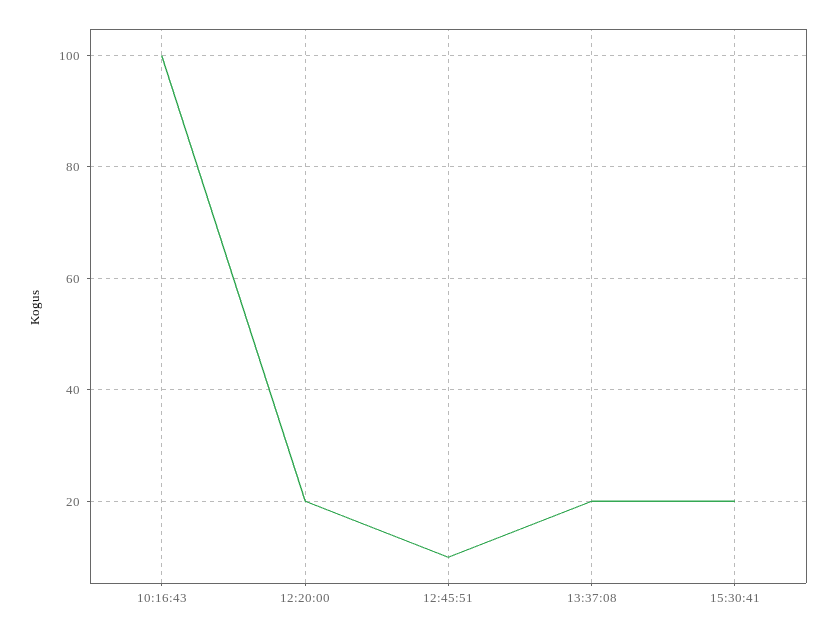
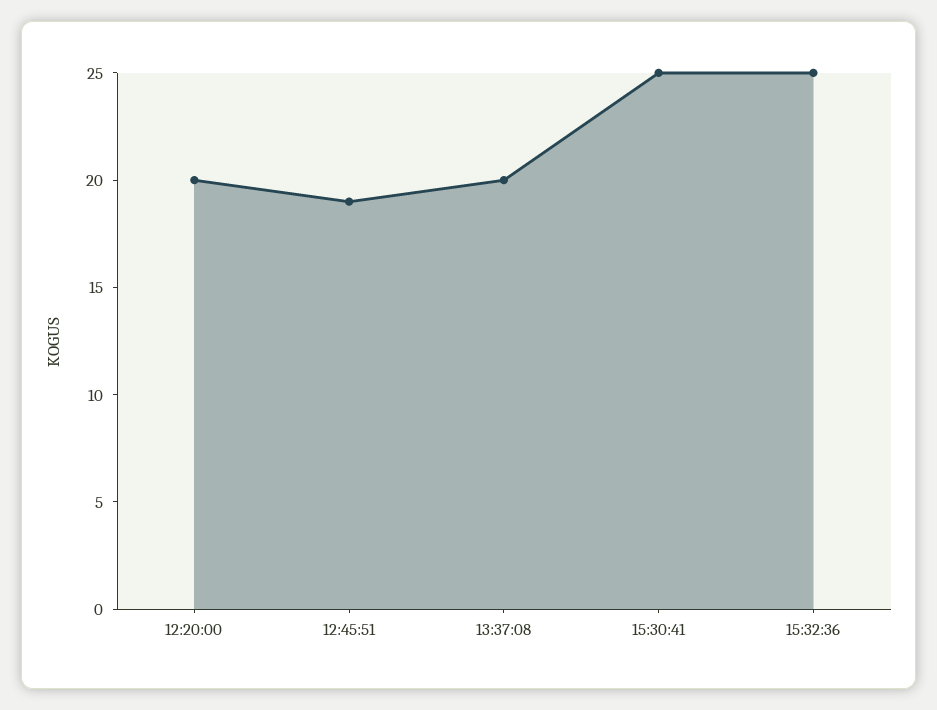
10:16:43: 100 -> none
12:45:51: 10 -> 19
15:30:41: 20 -> 25
15:32:36: none -> 25

